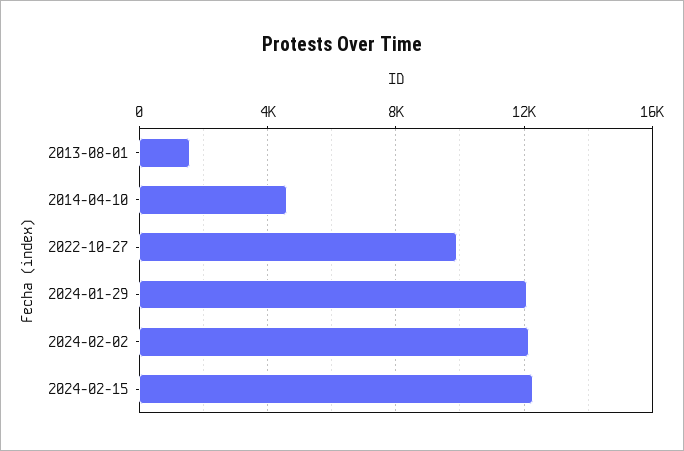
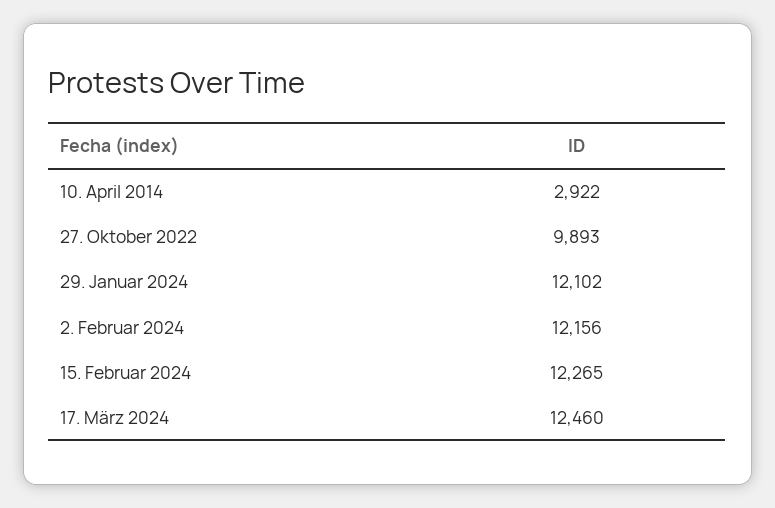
2013-08-01: 1500 -> none
2014-04-10: 4500 -> 2922
17. März 2024: none -> 12460

